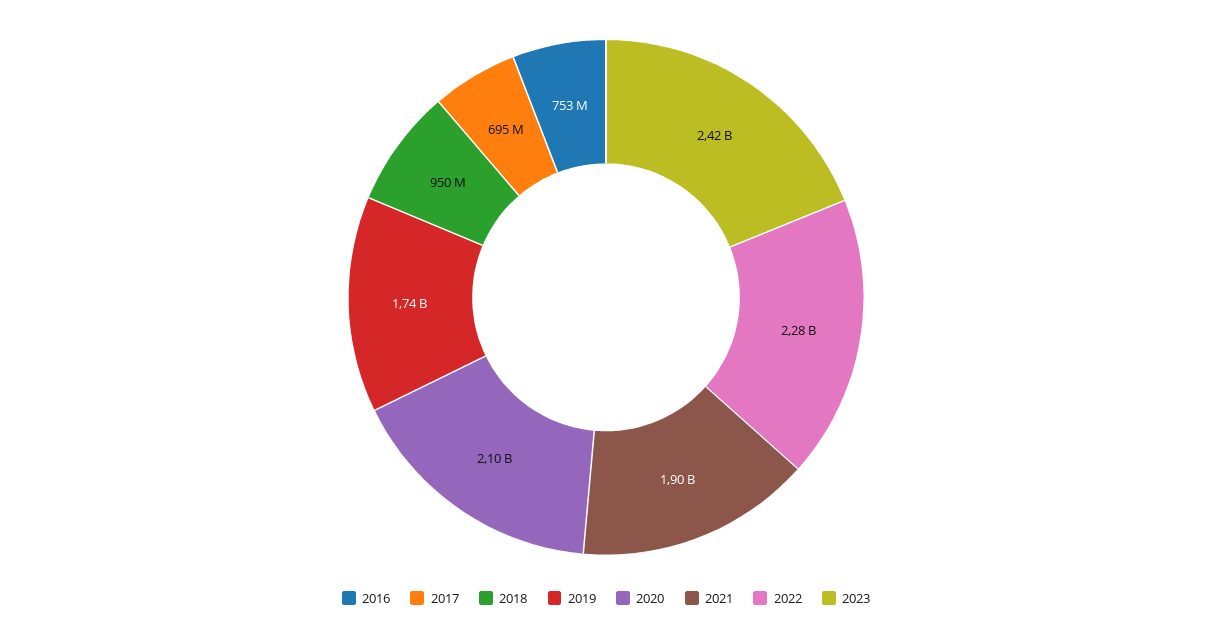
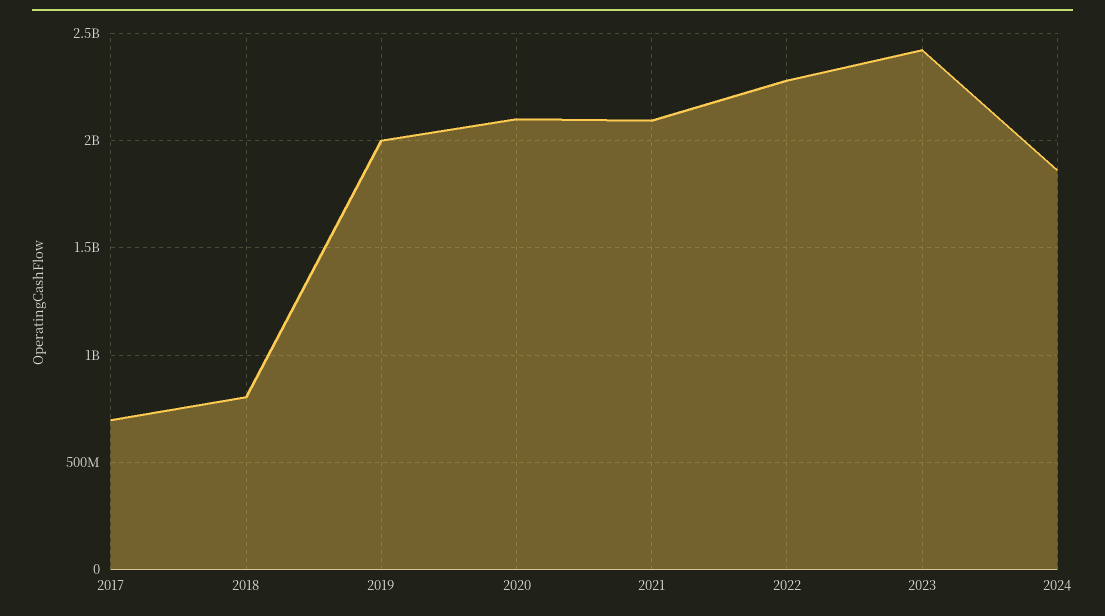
2016: 753000000 -> none
2018: 950000000 -> 800000000
2019: 1740000000 -> 2000000000
2021: 1900000000 -> 2100000000
2024: none -> 1850000000

